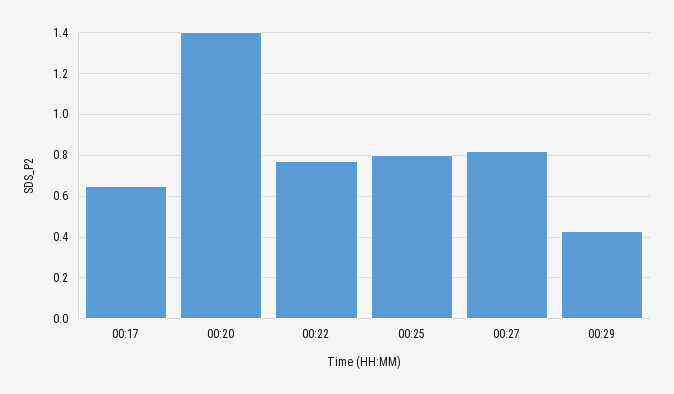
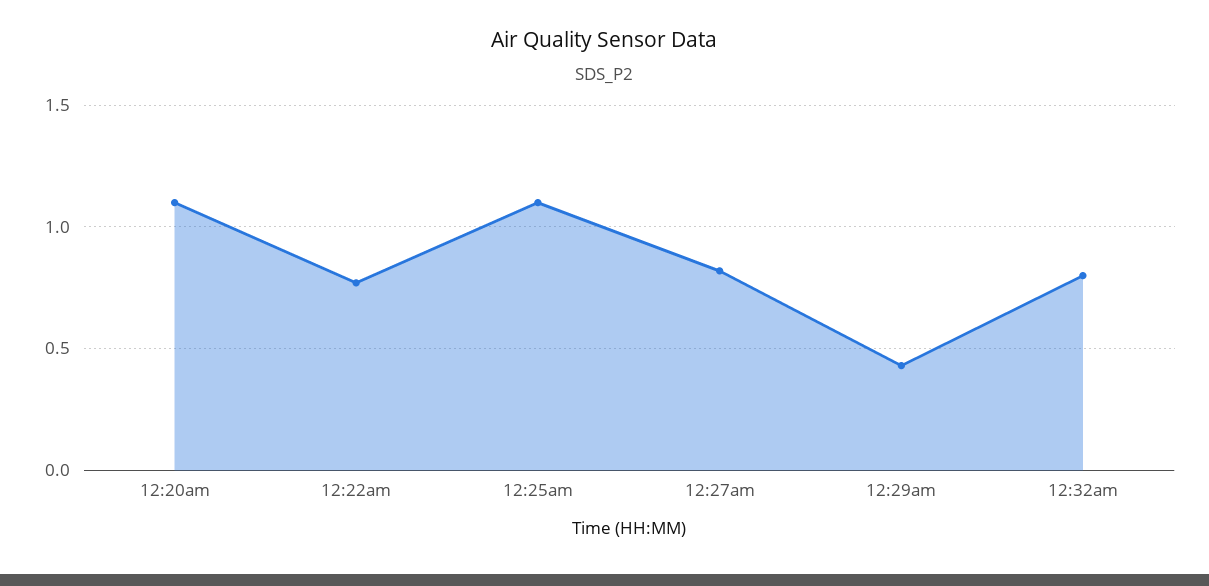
00:17: 0.65 -> none
00:20: 1.4 -> 1.1
00:25: 0.8 -> 1.1
12:32am: none -> 0.8

